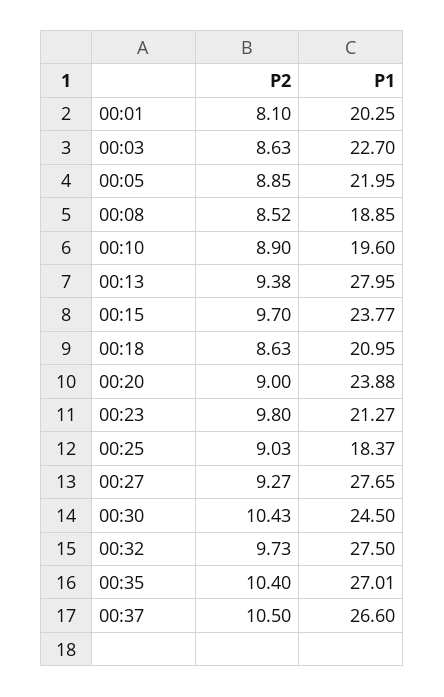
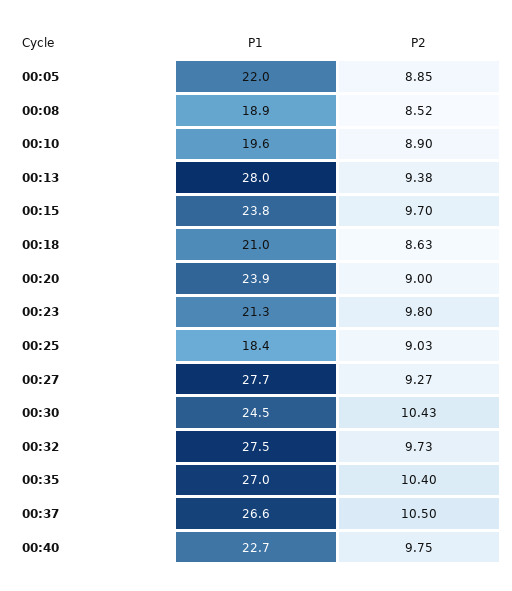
P2, 00:01: 8.1 -> none
P1, 00:01: 20.25 -> none
P2, 00:03: 8.63 -> none
P1, 00:03: 22.7 -> none
P1, 00:40: none -> 22.7
P2, 00:40: none -> 9.75

